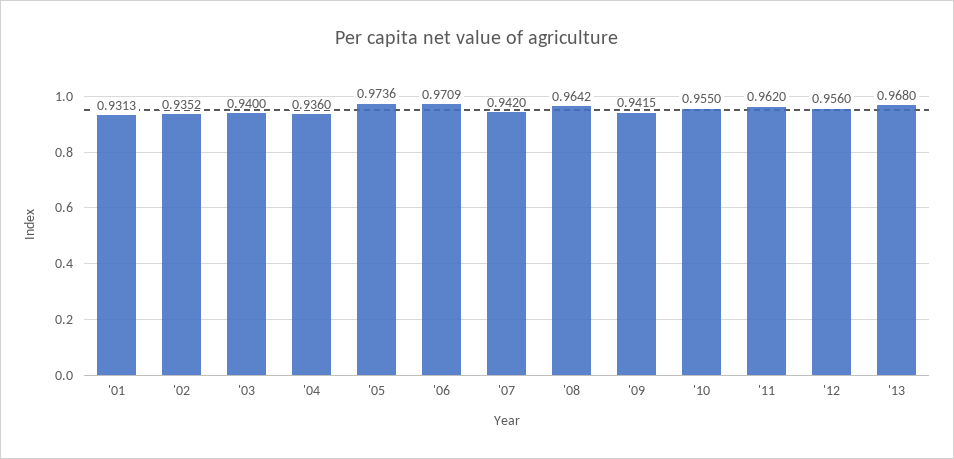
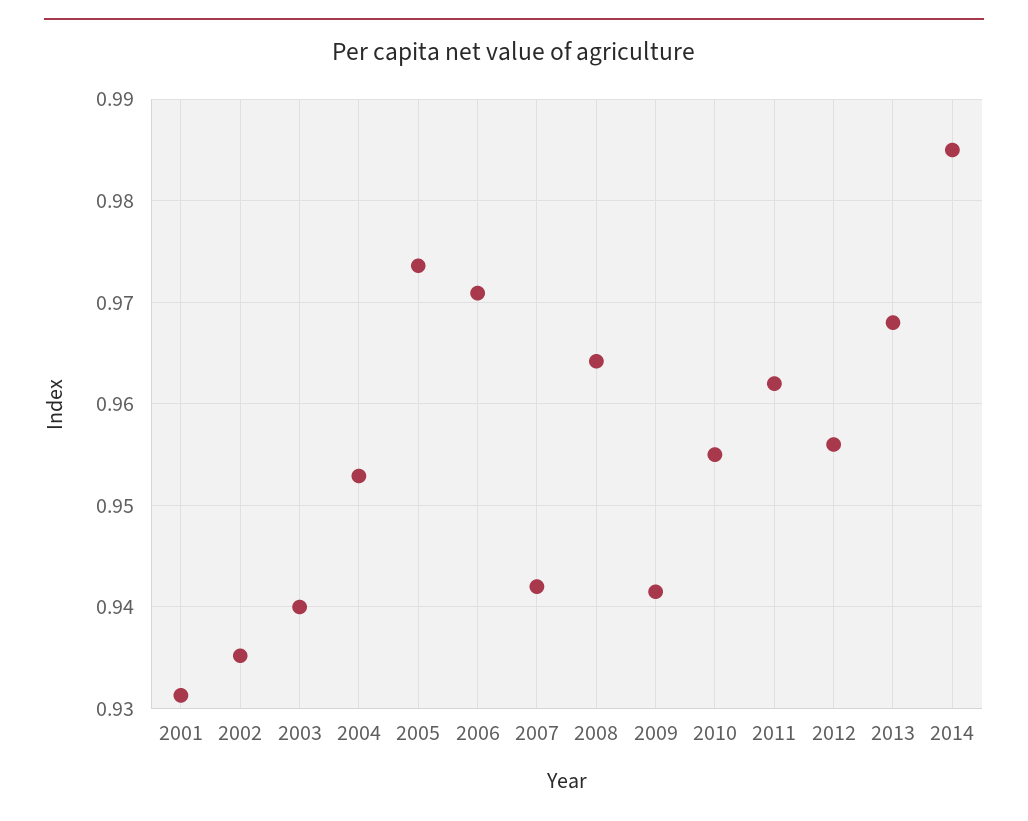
'04: 0.936 -> 0.953
2014: none -> 0.985

